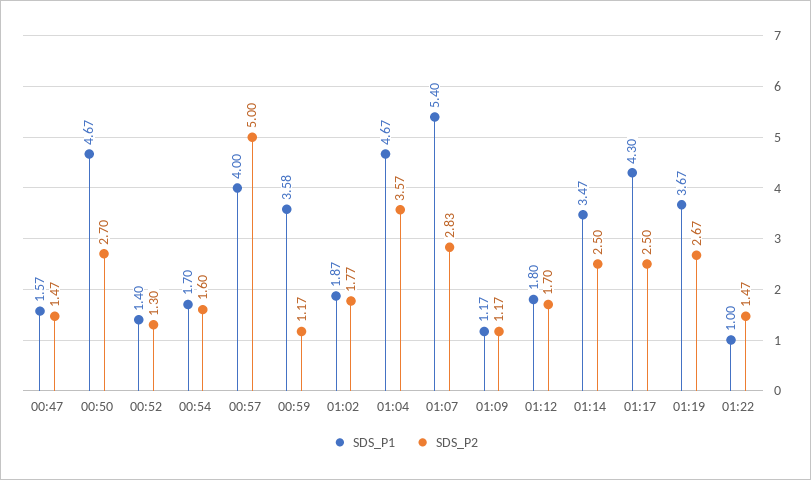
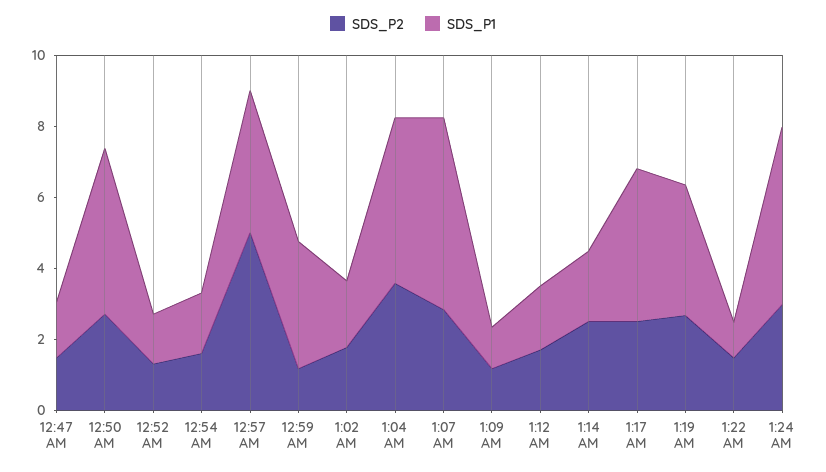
SDS_P1, 01:14: 3.47 -> 2
SDS_P2, 1:24 AM: none -> 3
SDS_P1, 1:24 AM: none -> 5

